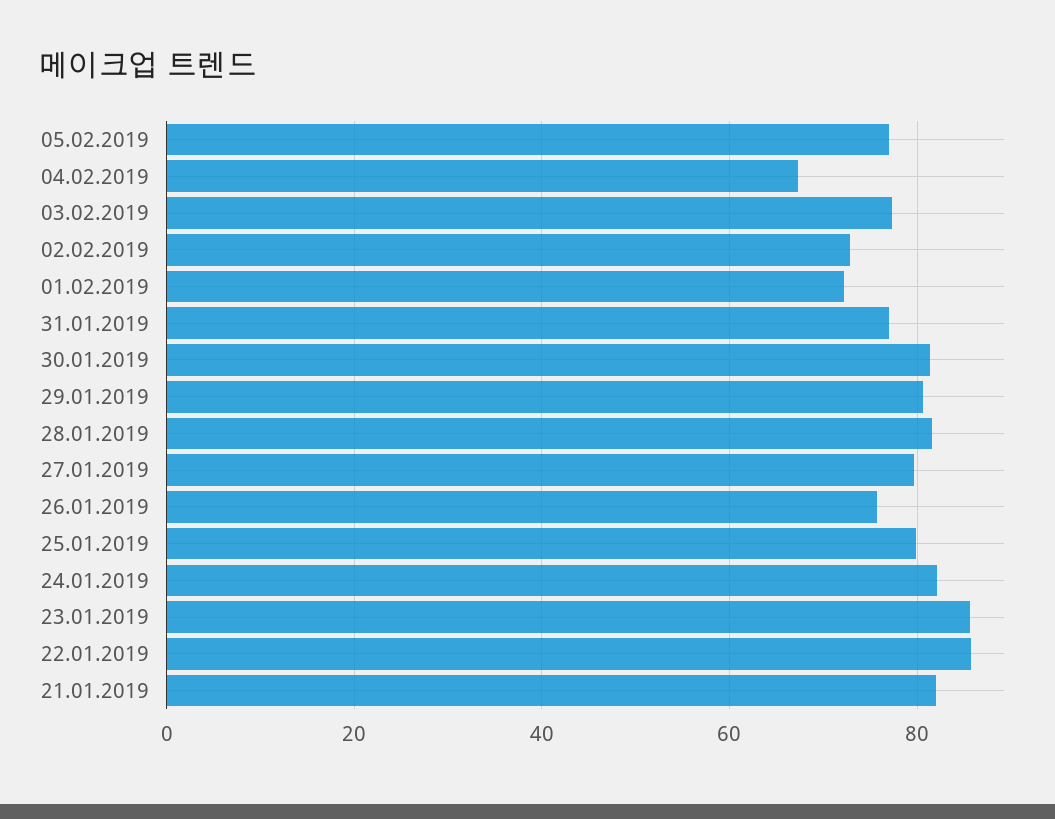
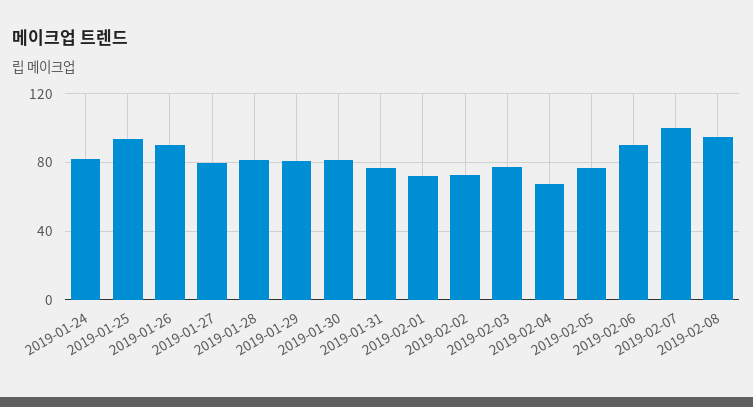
26.01.2019: 76 -> 90
25.01.2019: 80 -> 95
23.01.2019: 86 -> none
22.01.2019: 86 -> none
21.01.2019: 82 -> none
2019-02-06: none -> 90
2019-02-07: none -> 100
2019-02-08: none -> 95

